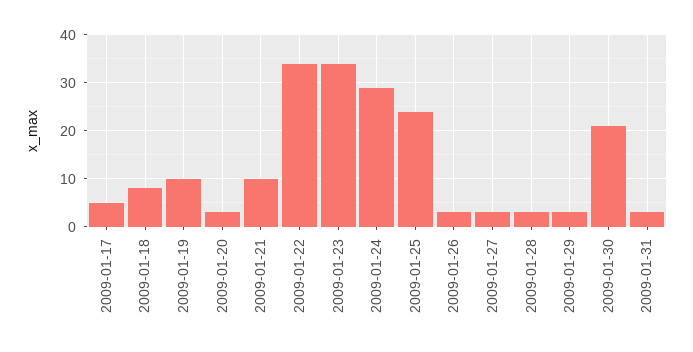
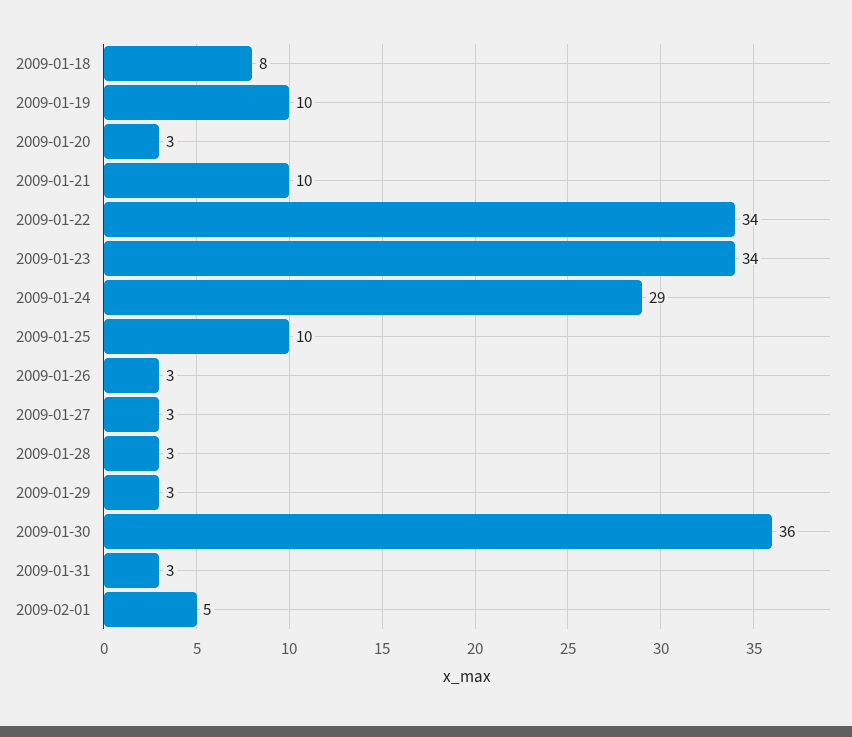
2009-01-17: 5 -> none
2009-01-25: 25 -> 10
2009-01-30: 20 -> 36
2009-02-01: none -> 5

